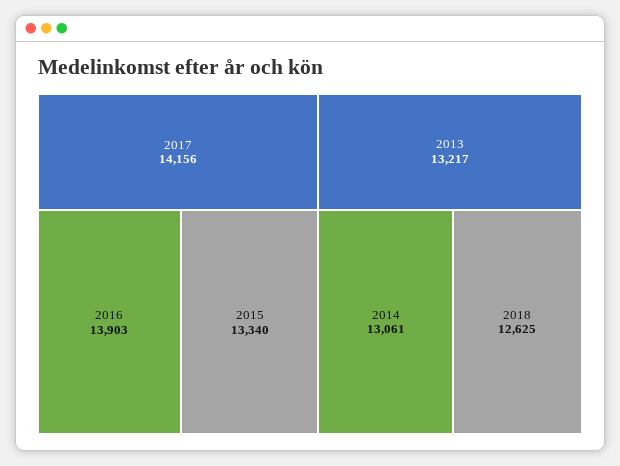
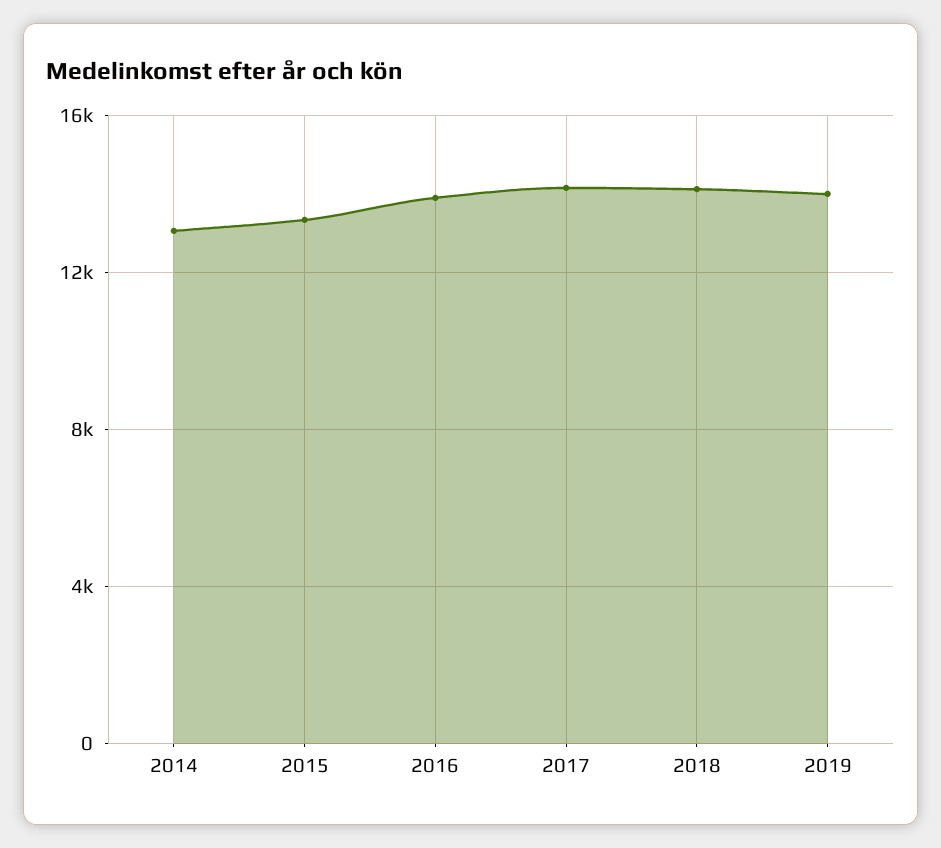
2013: 13217 -> none
2018: 12625 -> 14000
2019: none -> 14000

